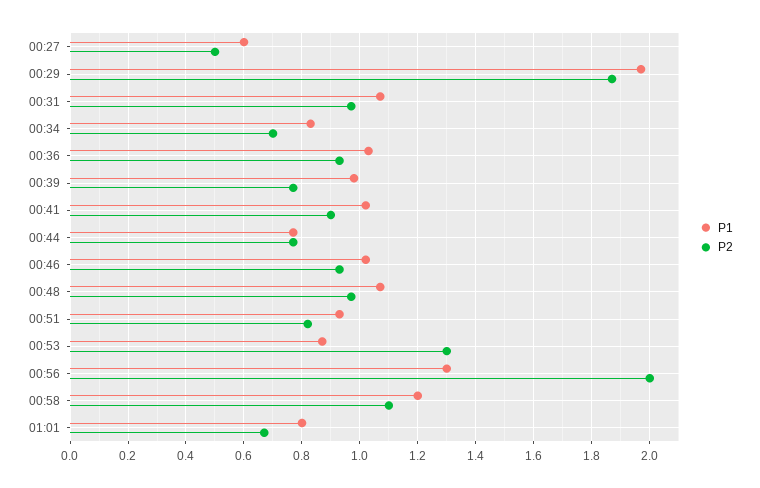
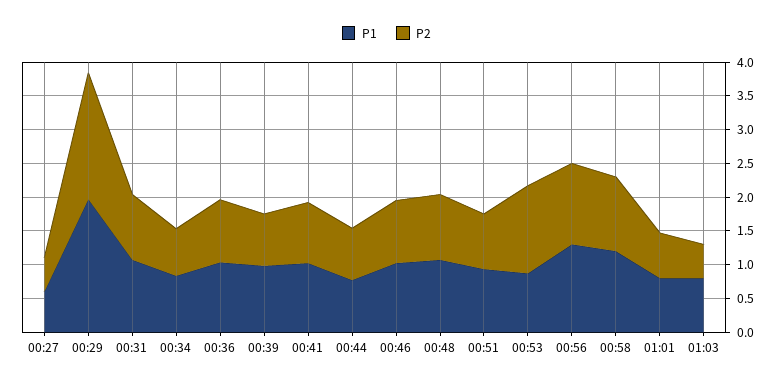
P2, 00:56: 2 -> 1.25
P1, 01:03: none -> 0.75
P2, 01:03: none -> 0.5

